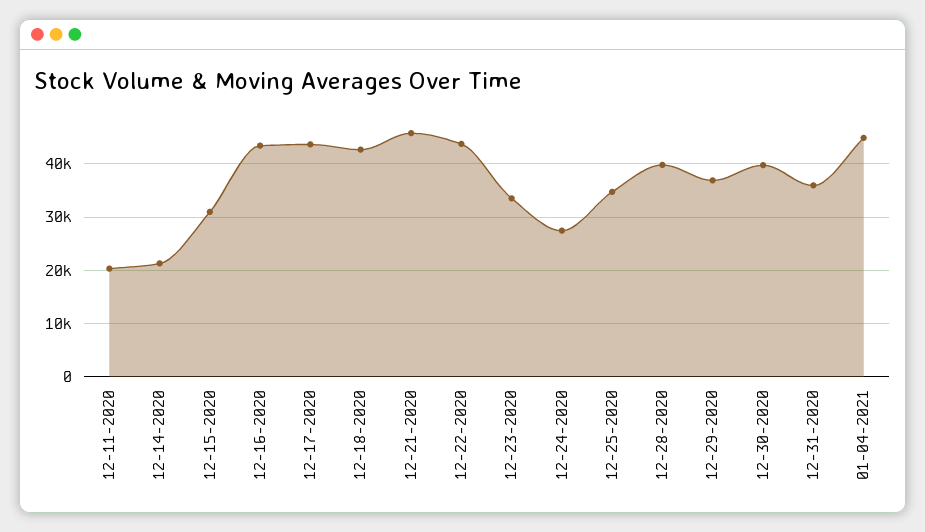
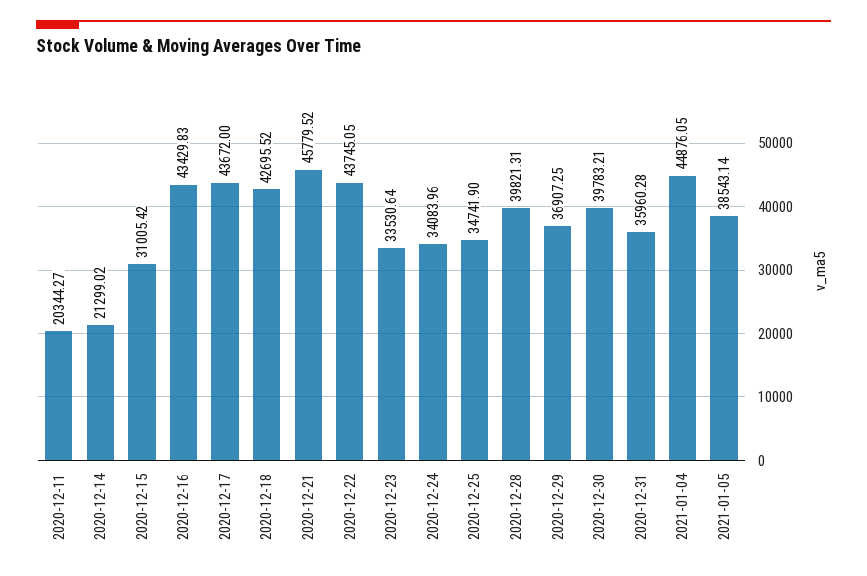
12-24-2020: 28000 -> 34083.96
2021-01-05: none -> 38543.14

